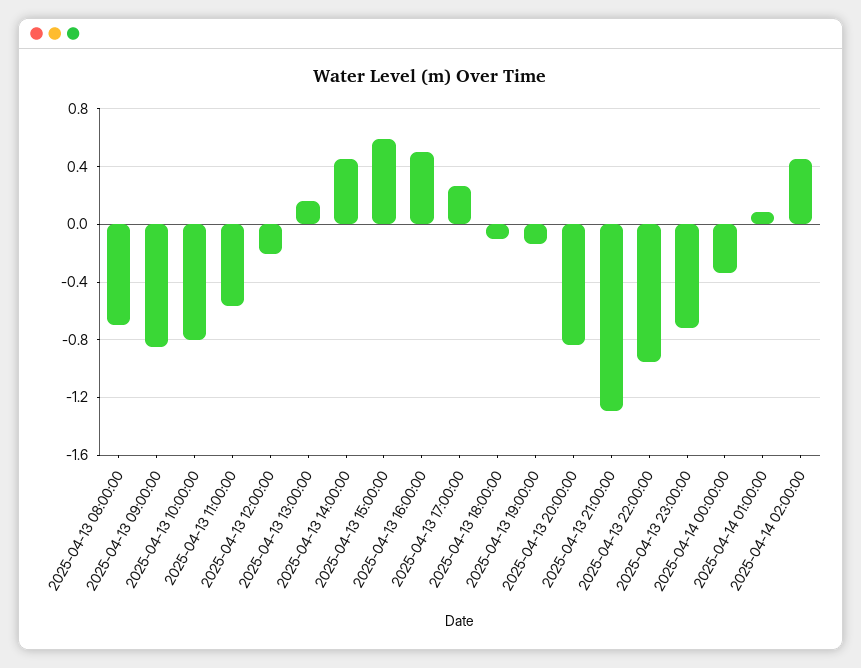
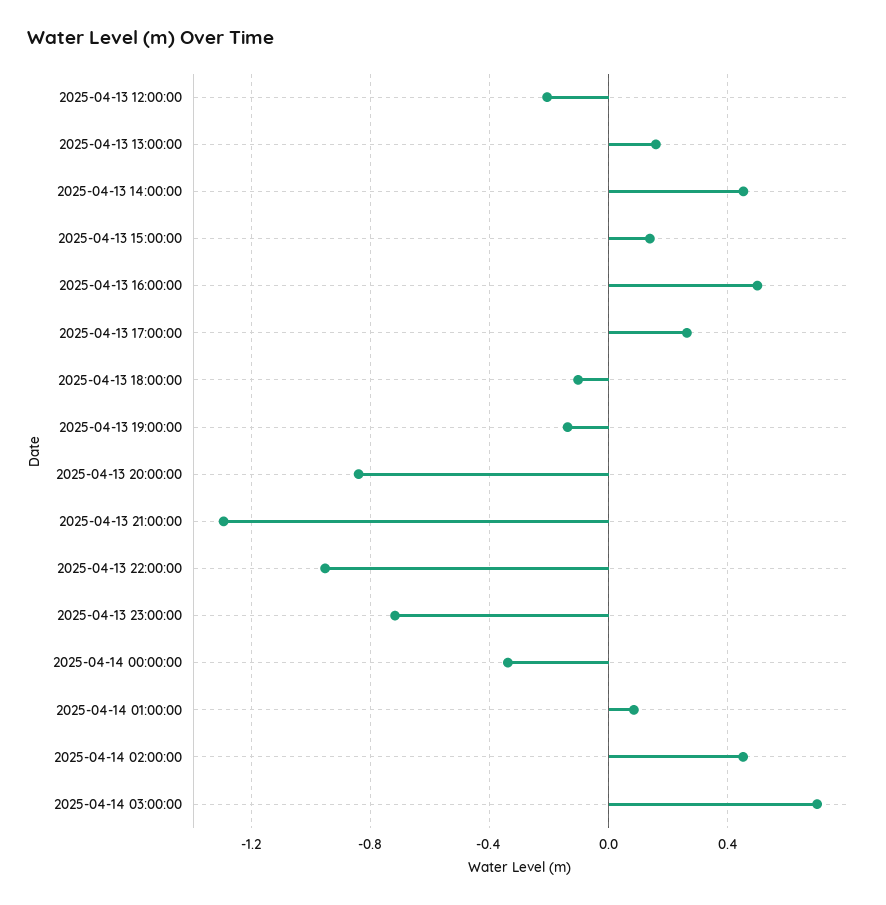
2025-04-13 08:00:00: -0.7 -> none
2025-04-13 09:00:00: -0.85 -> none
2025-04-13 10:00:00: -0.8 -> none
2025-04-13 11:00:00: -0.55 -> none
2025-04-13 15:00:00: 0.6 -> 0.15
2025-04-14 03:00:00: none -> 0.7

